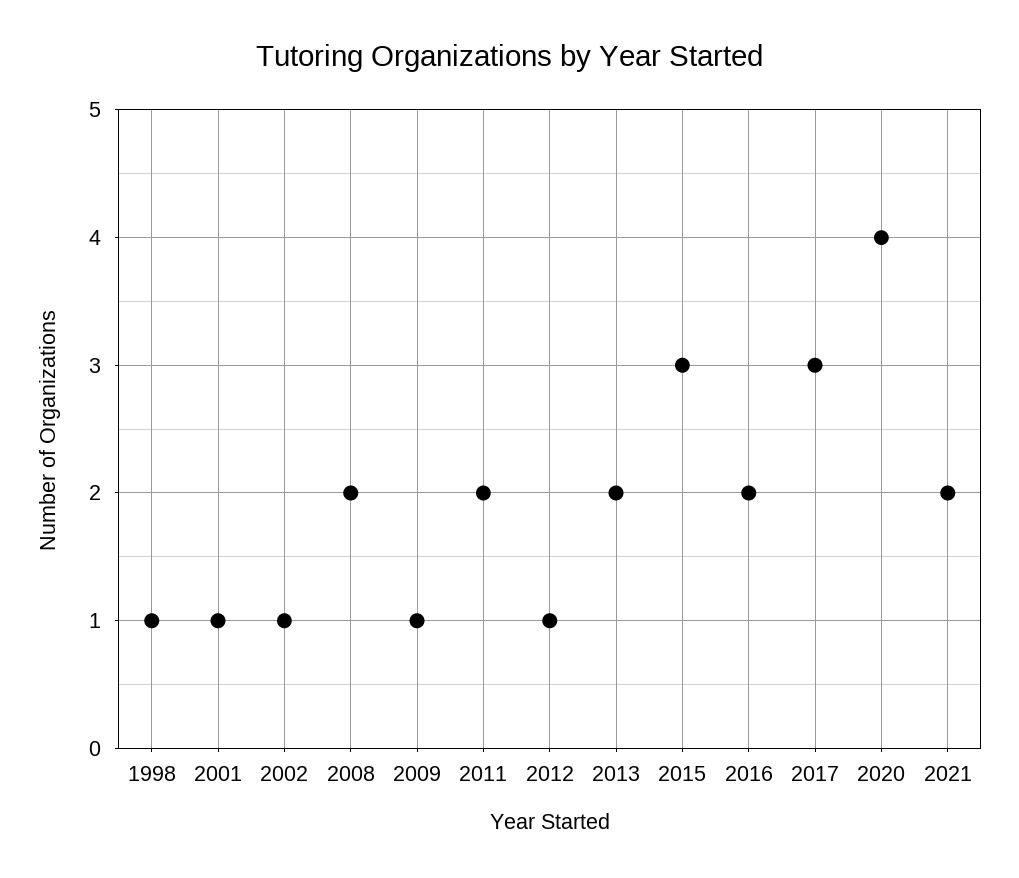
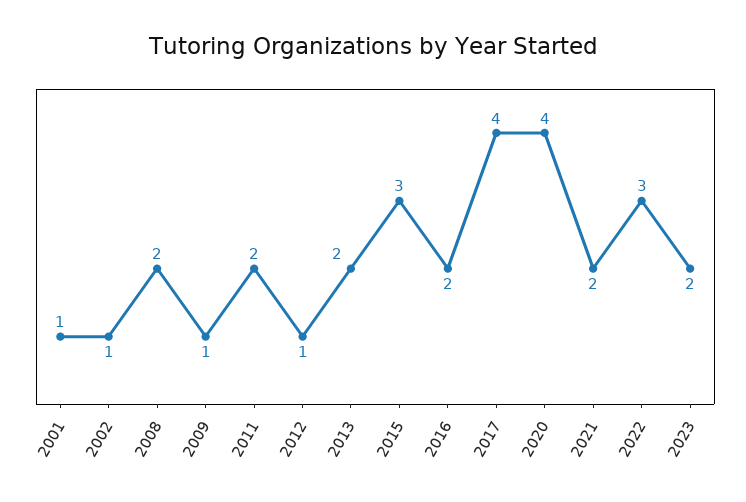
1998: 1 -> none
2017: 3 -> 4
2022: none -> 3
2023: none -> 2

